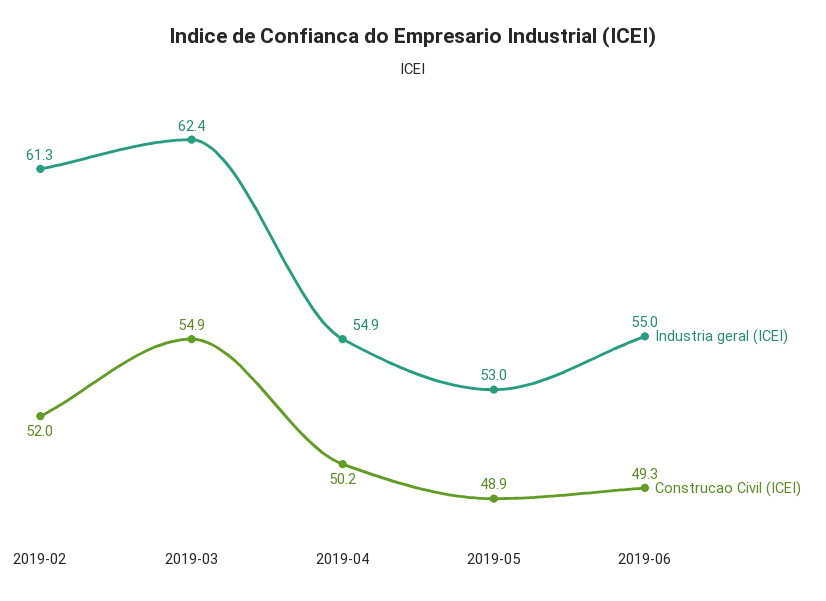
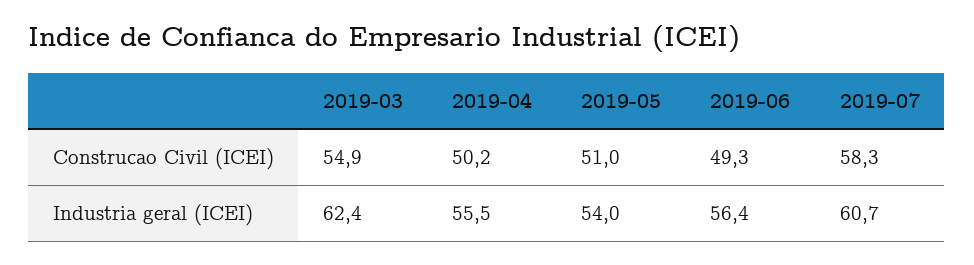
Industria geral (ICEI), 2019-02: 61.3 -> none
Construcao Civil (ICEI), 2019-02: 52 -> none
Industria geral (ICEI), 2019-04: 54.9 -> 55.5
Industria geral (ICEI), 2019-05: 53 -> 54
Construcao Civil (ICEI), 2019-05: 48.9 -> 51
Industria geral (ICEI), 2019-06: 55 -> 56.4
Construcao Civil (ICEI), 2019-07: none -> 58.3
Industria geral (ICEI), 2019-07: none -> 60.7

